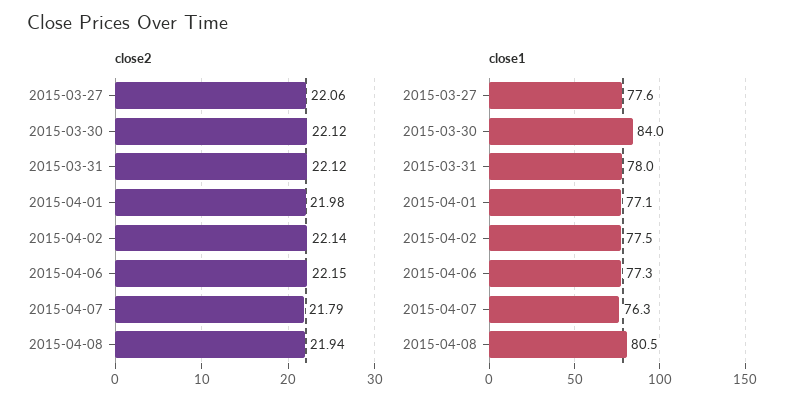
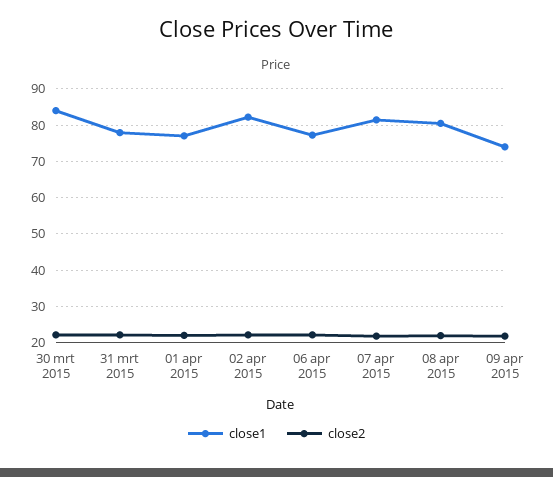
close2, 2015-03-27: 22.06 -> none
close1, 2015-03-27: 77.6 -> none
close1, 2015-04-02: 77.5 -> 82
close1, 2015-04-07: 76.3 -> 82
close1, 09 apr 2015: none -> 74
close2, 09 apr 2015: none -> 22

